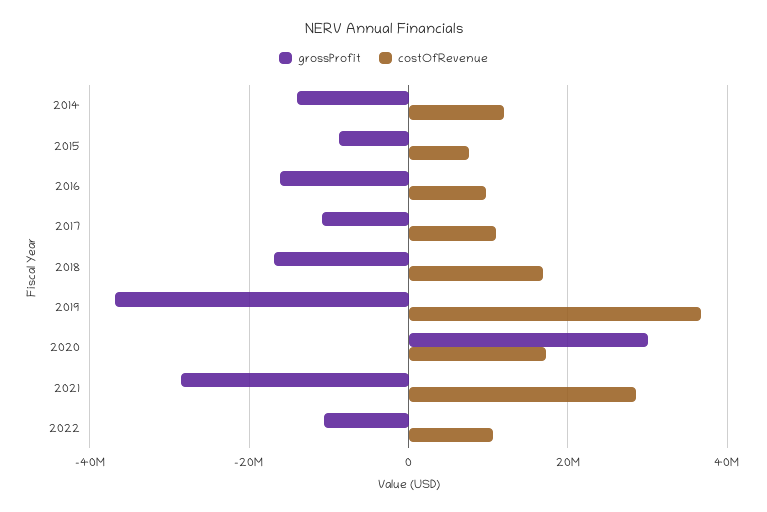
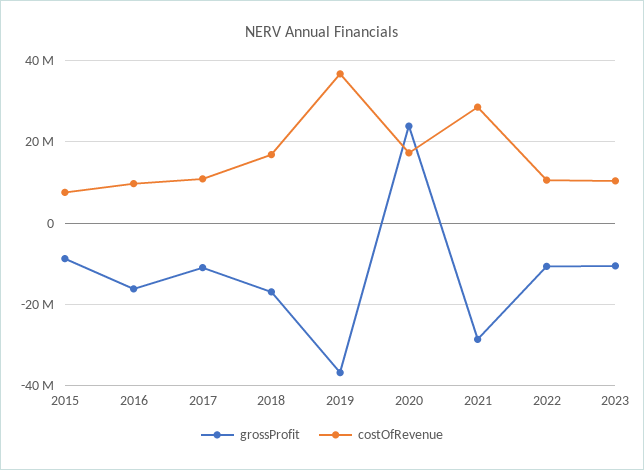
grossProfit, 2014: -14000000 -> none
costOfRevenue, 2014: 12000000 -> none
grossProfit, 2020: 30000000 -> 24000000
grossProfit, 2023: none -> -10000000
costOfRevenue, 2023: none -> 10000000

